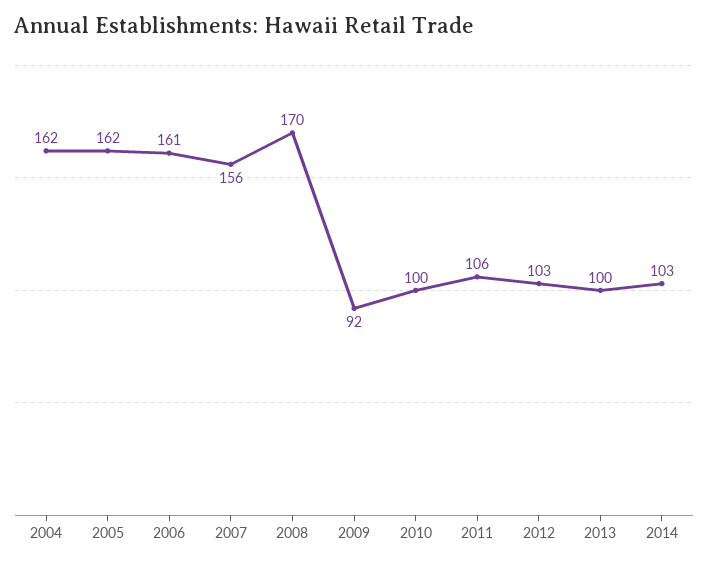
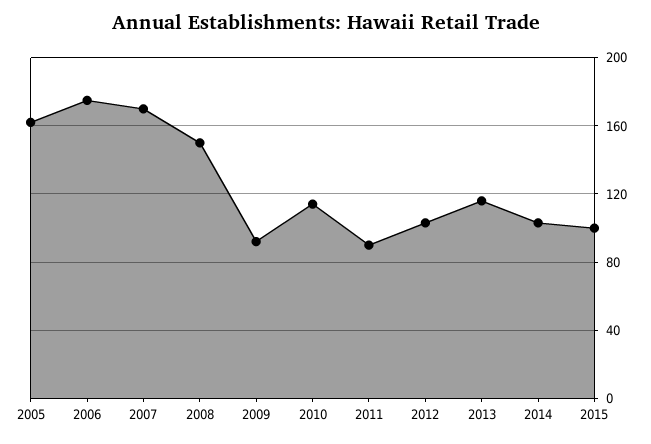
2004: 162 -> none
2006: 161 -> 175
2007: 156 -> 170
2008: 170 -> 150
2010: 100 -> 115
2011: 106 -> 90
2013: 100 -> 115
2015: none -> 100

